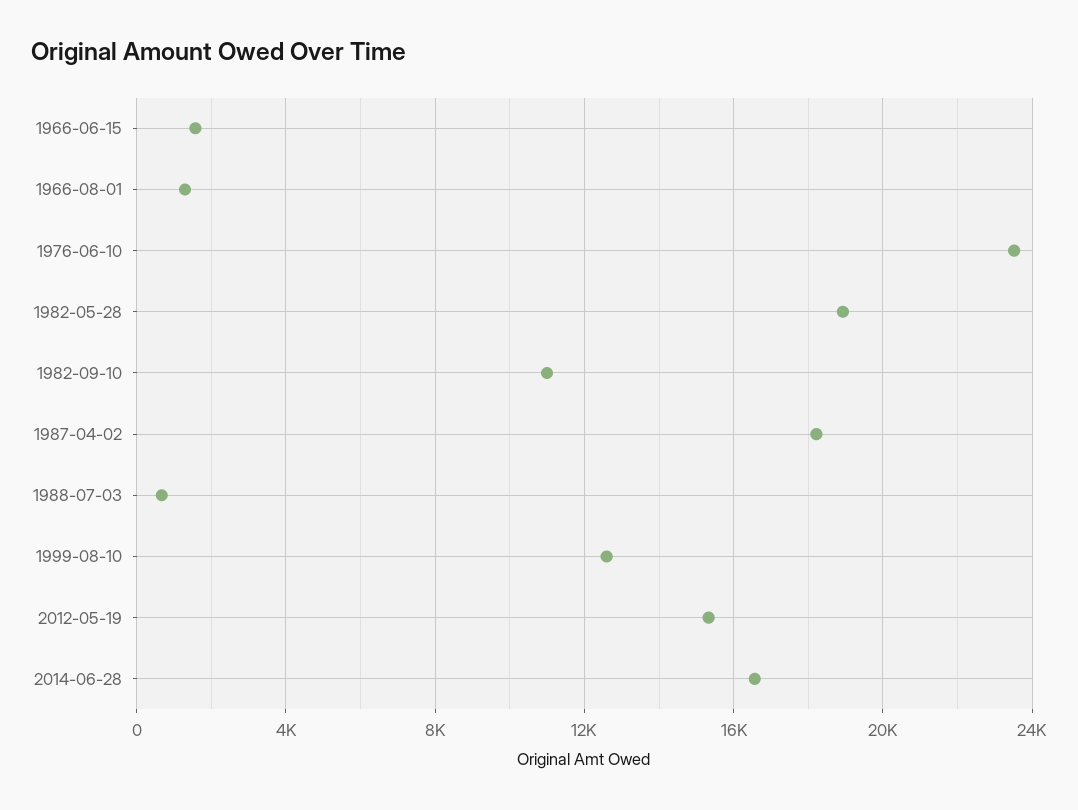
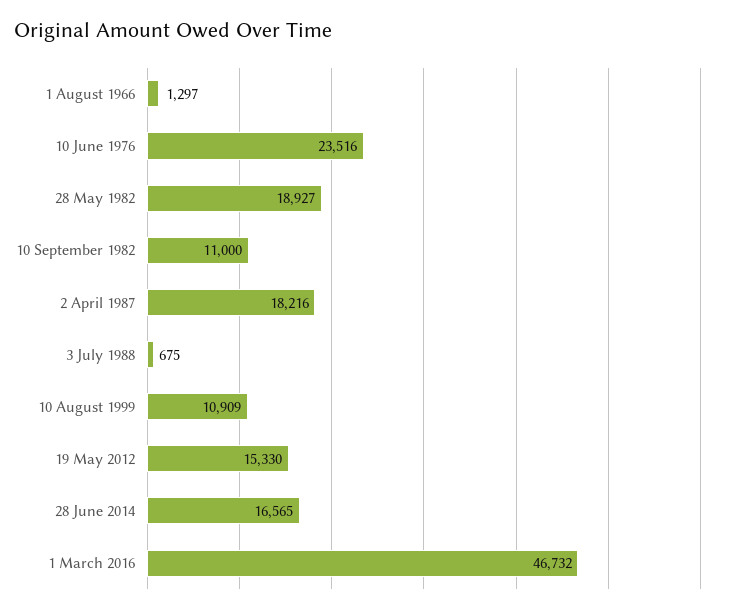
1966-06-15: 1500 -> none
1999-08-10: 12500 -> 10909
1 March 2016: none -> 46732

